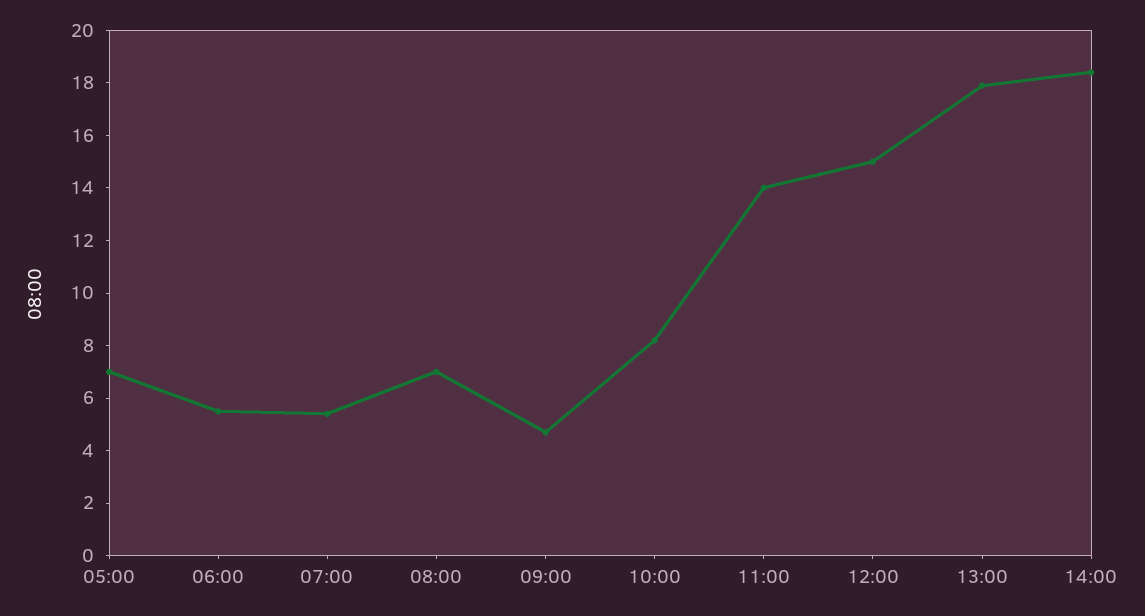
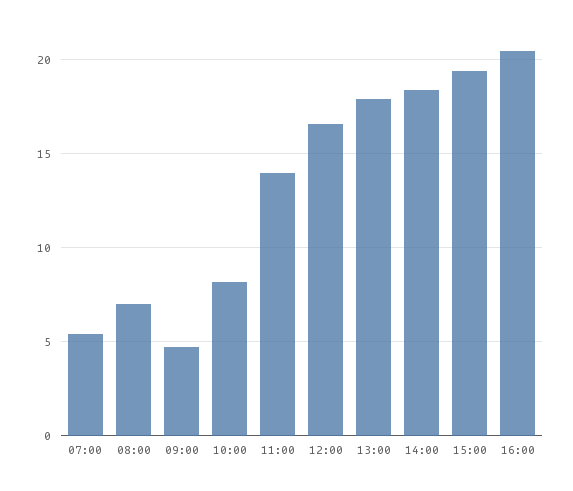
05:00: 7 -> none
06:00: 5.5 -> none
12:00: 15 -> 16.5
15:00: none -> 19.5
16:00: none -> 20.5

